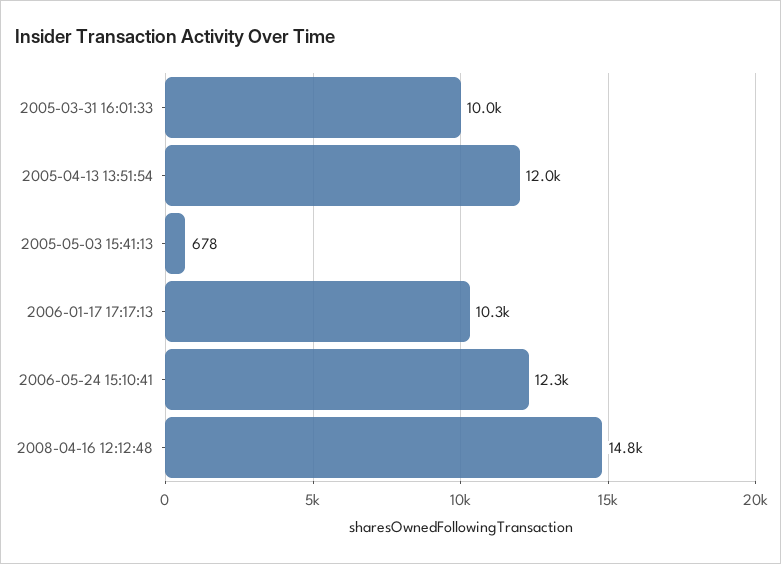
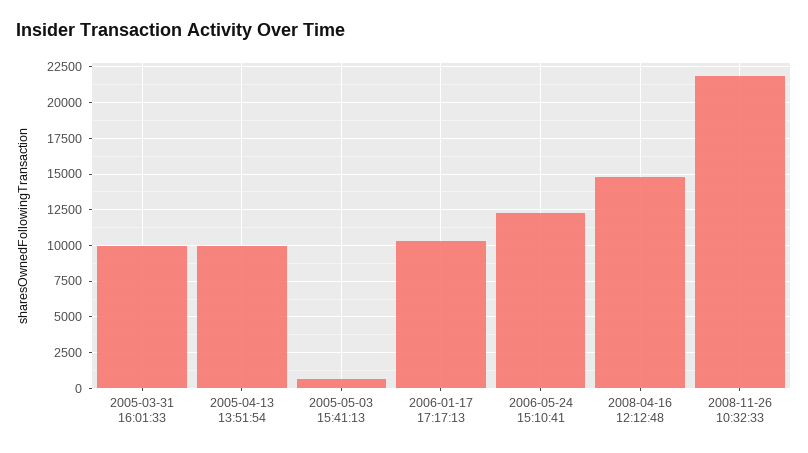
2005-04-13 13:51:54: 12000 -> 10000
2008-11-26 10:32:33: none -> 22000

